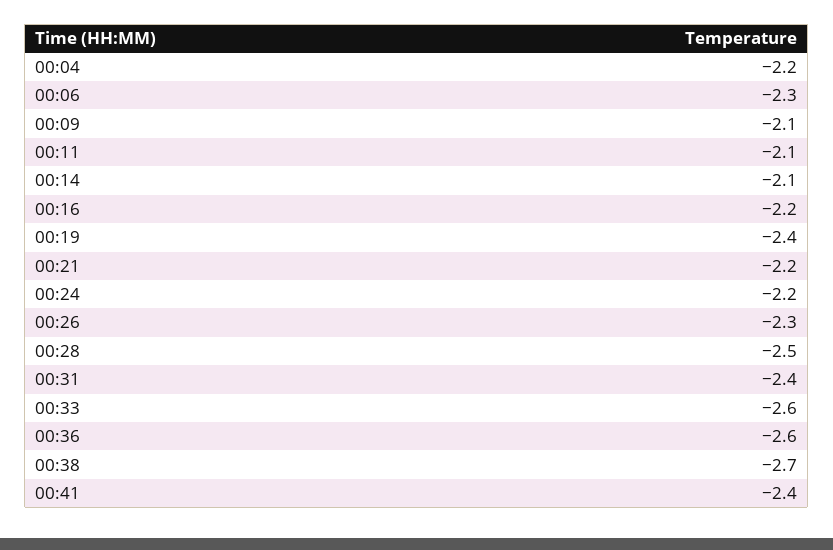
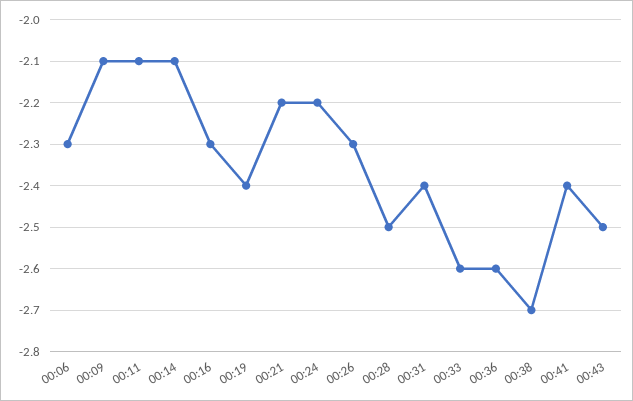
00:04: -2.2 -> none
00:16: -2.2 -> -2.3
00:43: none -> -2.5

